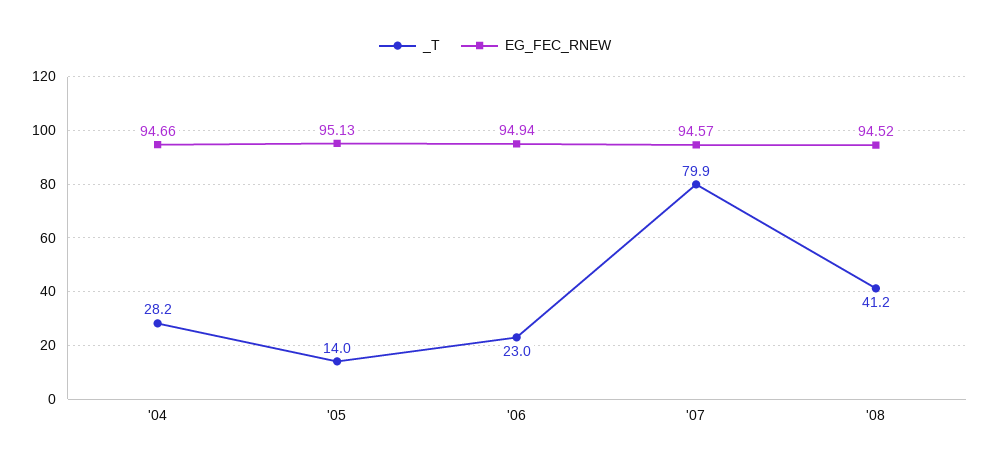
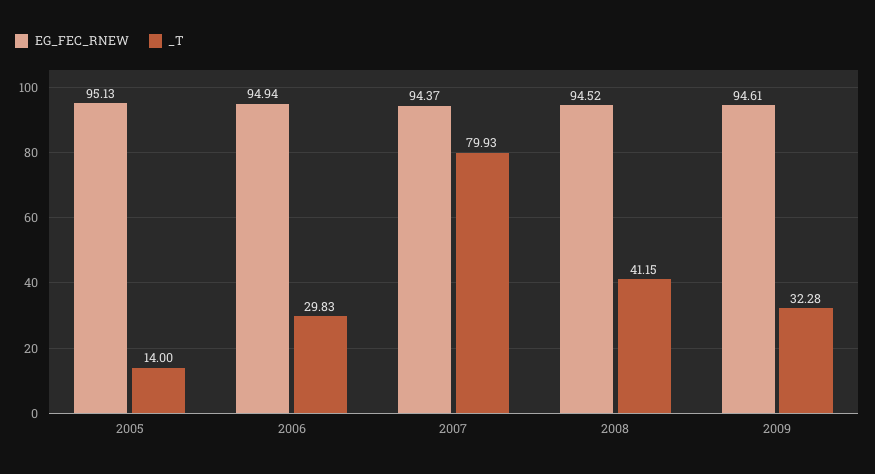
_T, '04: 28.2 -> none
EG_FEC_RNEW, '04: 94.66 -> none
_T, '06: 23 -> 29.83
EG_FEC_RNEW, '07: 94.57 -> 94.37
EG_FEC_RNEW, 2009: none -> 94.61
_T, 2009: none -> 32.28

